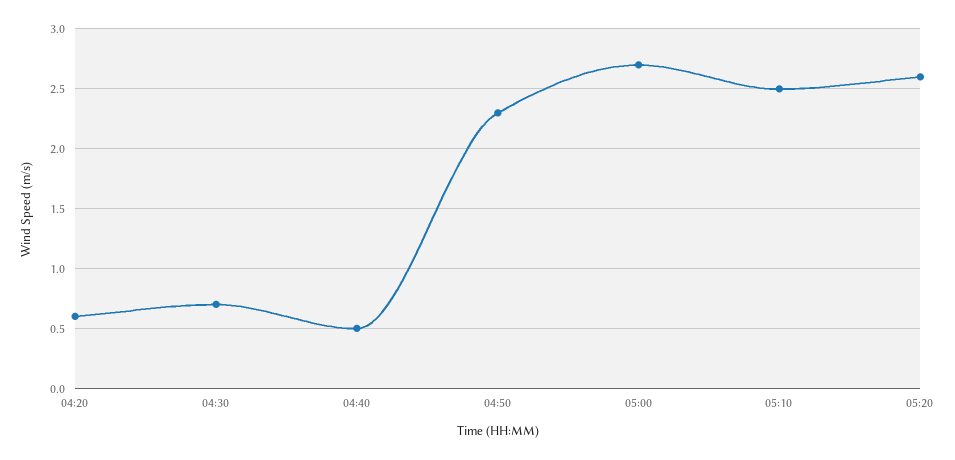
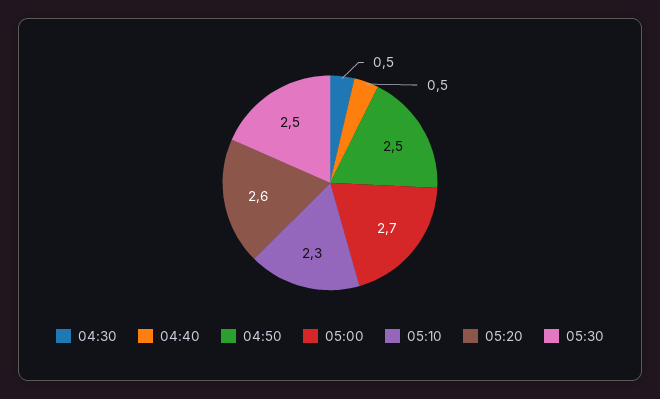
04:20: 0.6 -> none
04:30: 0.7 -> 0.5
04:50: 2.3 -> 2.5
05:10: 2.5 -> 2.3
05:30: none -> 2.5

